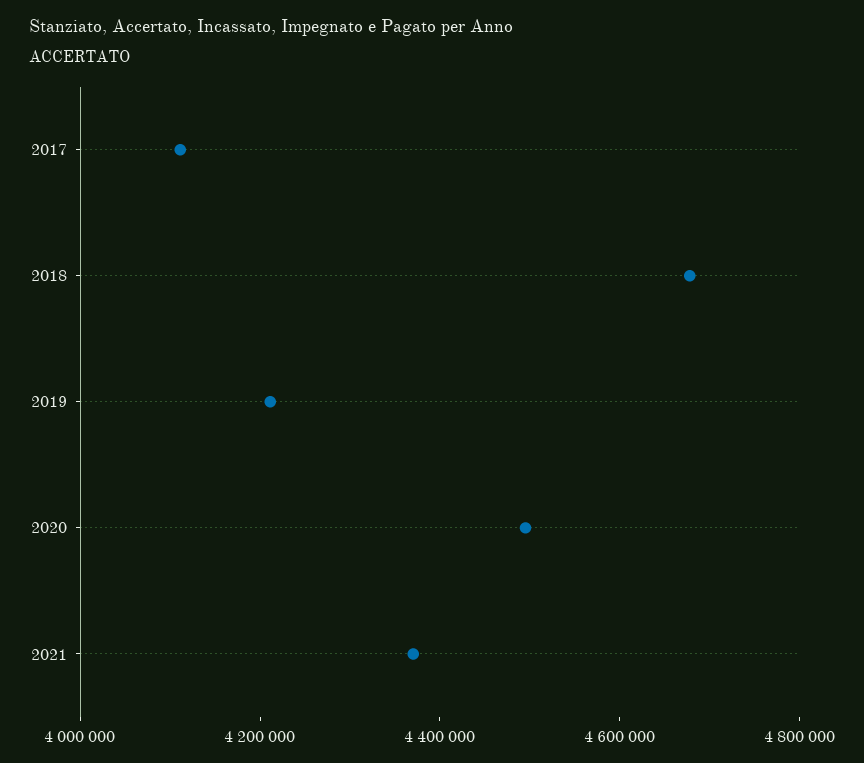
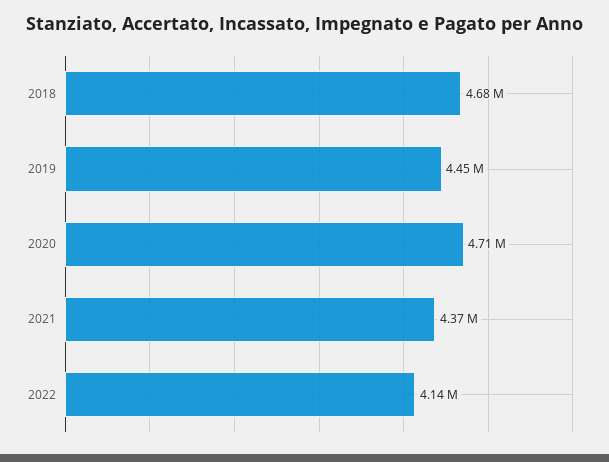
2017: 4100000 -> none
2019: 4200000 -> 4450000
2020: 4500000 -> 4710000
2022: none -> 4140000

